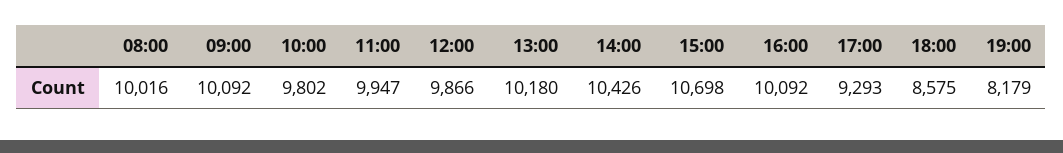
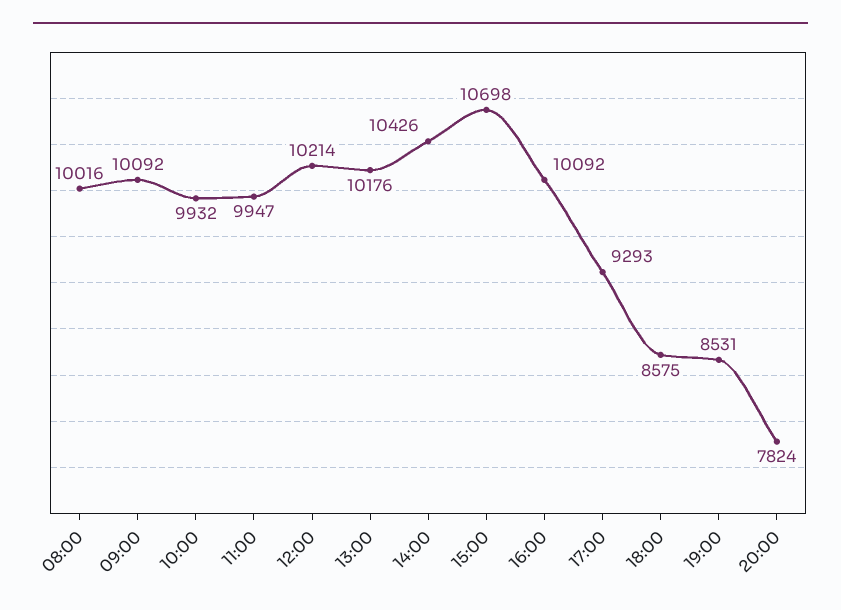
10:00: 9802 -> 9932
12:00: 9866 -> 10214
13:00: 10180 -> 10176
19:00: 8179 -> 8531
20:00: none -> 7824

